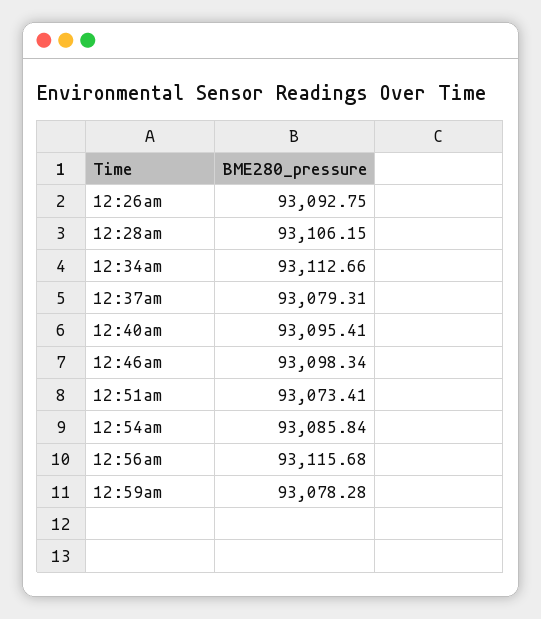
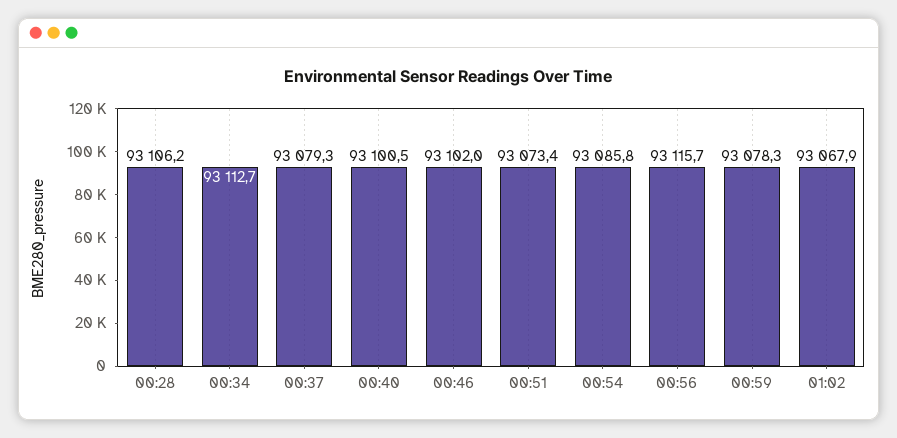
12:26am: 93092.75 -> none
12:40am: 93095.41 -> 93100.5
12:46am: 93098.34 -> 93102
01:02: none -> 93067.9

